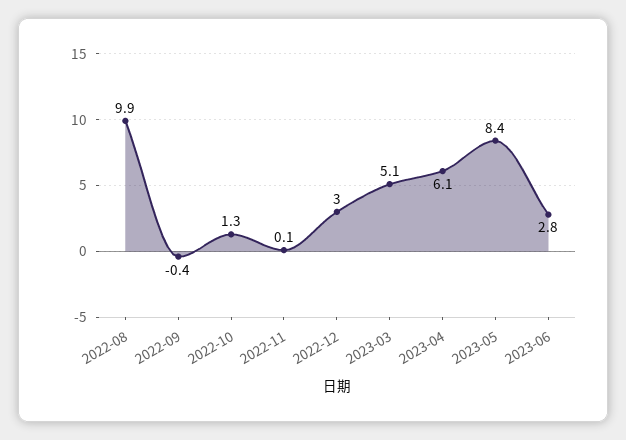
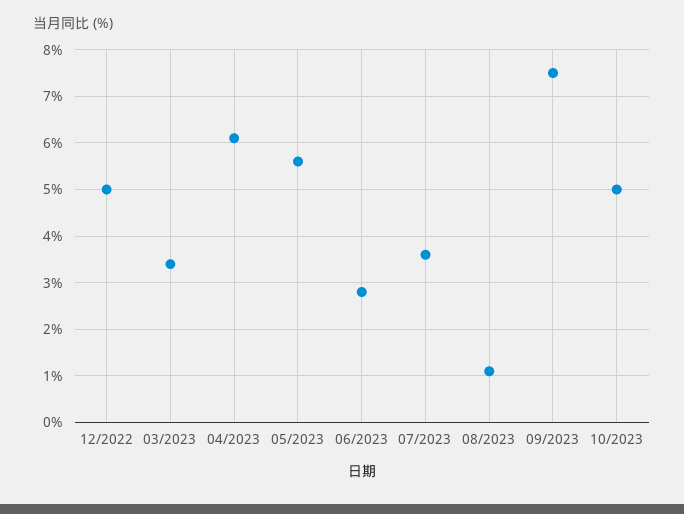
2022-08: 9.9 -> none
2022-09: -0.4 -> none
2022-10: 1.3 -> none
2022-11: 0.1 -> none
2022-12: 3 -> 5
2023-03: 5.1 -> 3.5
2023-05: 8.4 -> 5.5
07/2023: none -> 3.5
08/2023: none -> 1
09/2023: none -> 7.5
10/2023: none -> 5

